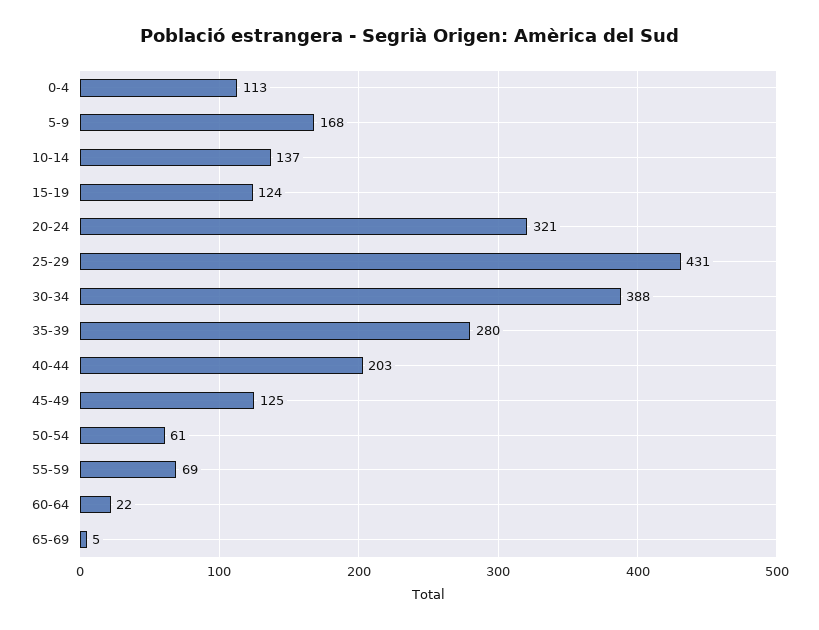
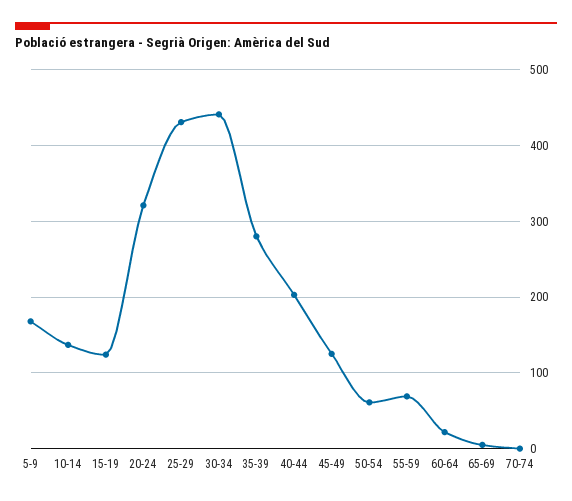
0-4: 113 -> none
30-34: 388 -> 440
70-74: none -> 0

